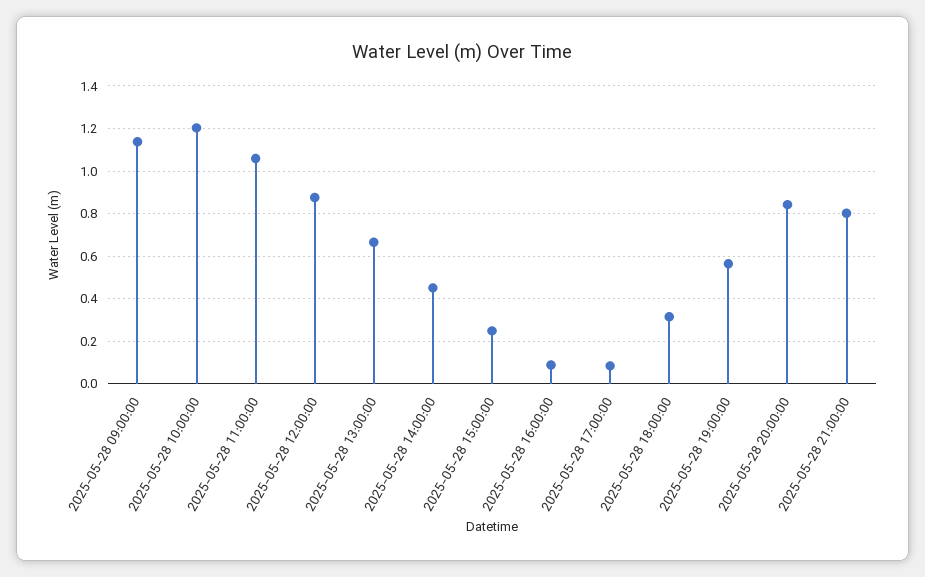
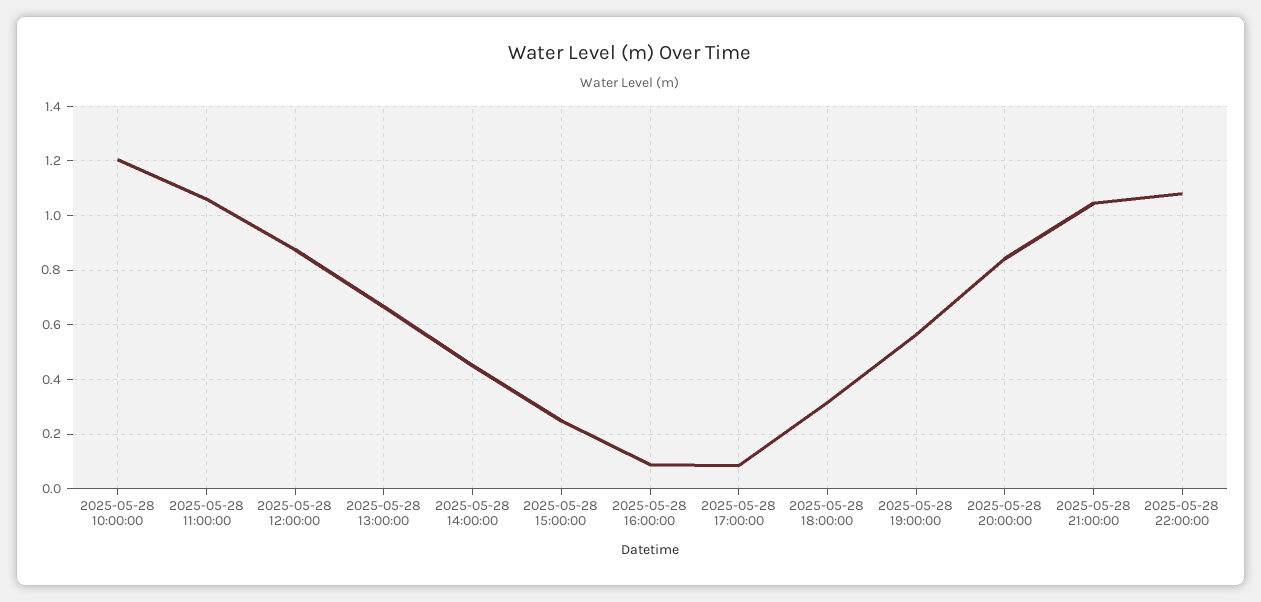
2025-05-28 09:00:00: 1.15 -> none
2025-05-28 21:00:00: 0.8 -> 1.05
2025-05-28 22:00:00: none -> 1.075

